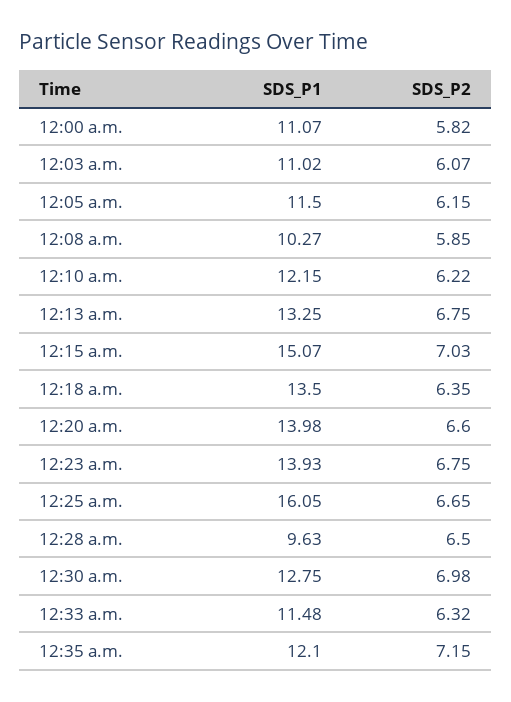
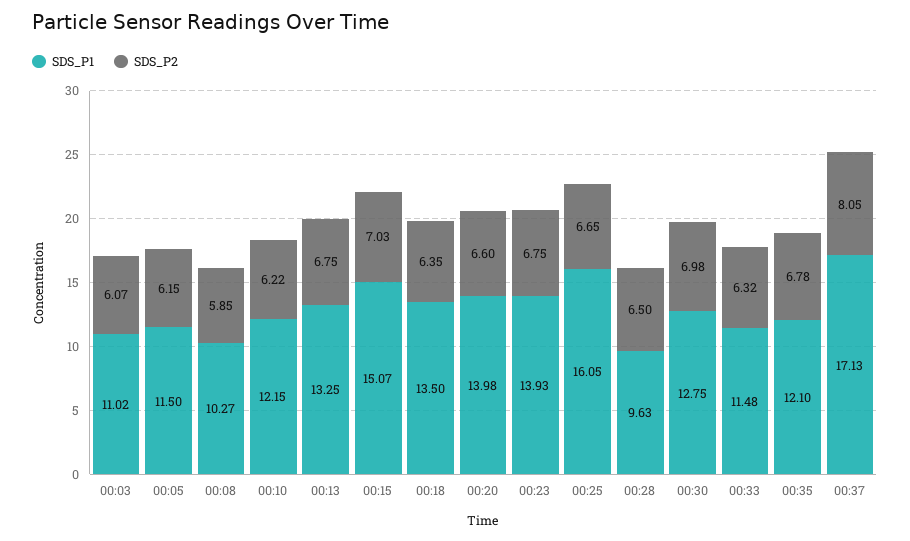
SDS_P1, 12:00 a.m.: 11.07 -> none
SDS_P2, 12:00 a.m.: 5.82 -> none
SDS_P2, 12:35 a.m.: 7.15 -> 6.78
SDS_P1, 00:37: none -> 17.13
SDS_P2, 00:37: none -> 8.05

